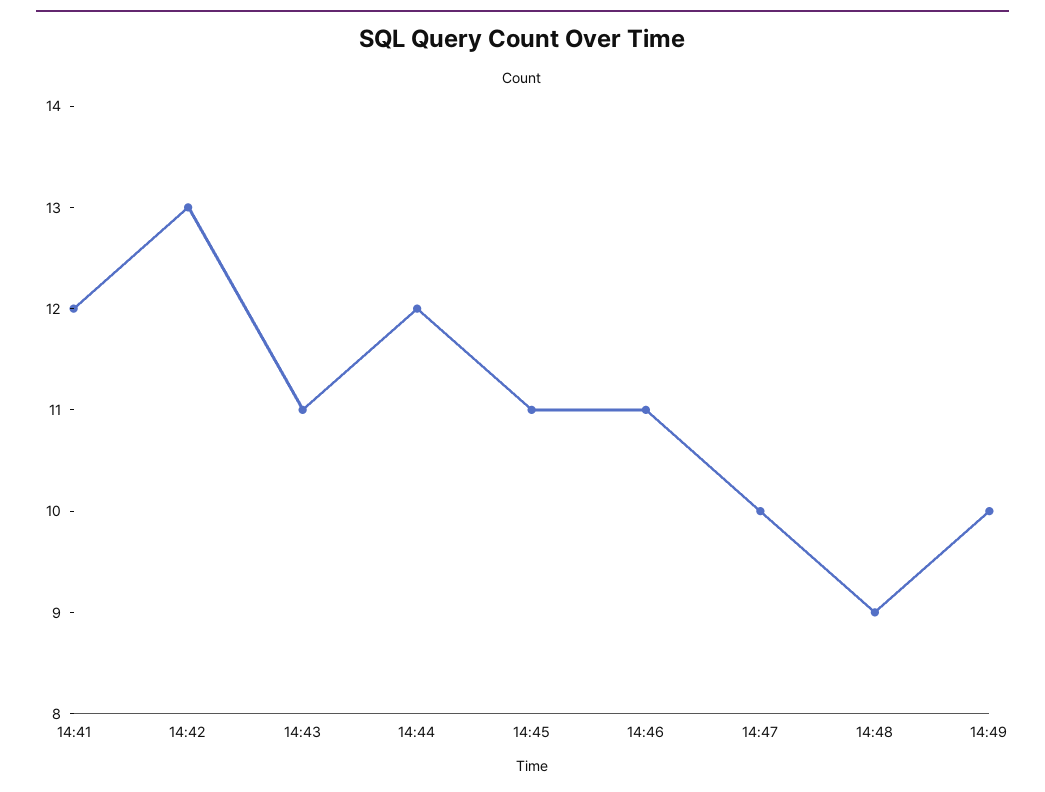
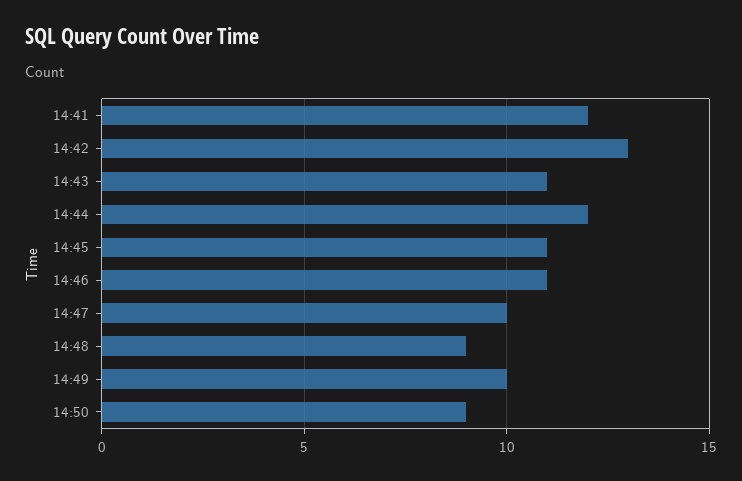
14:50: none -> 9

